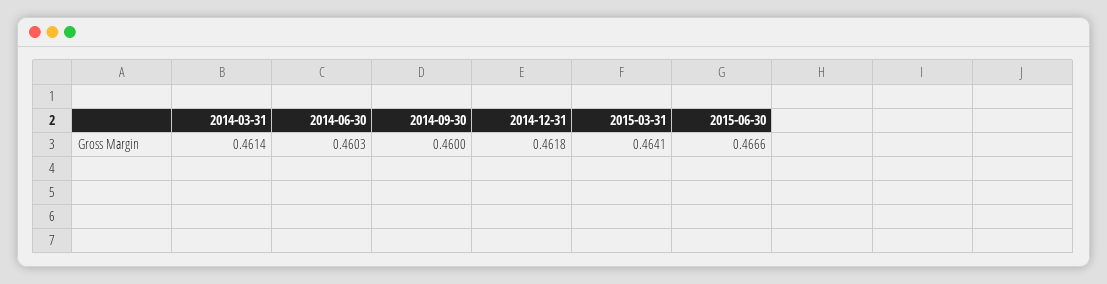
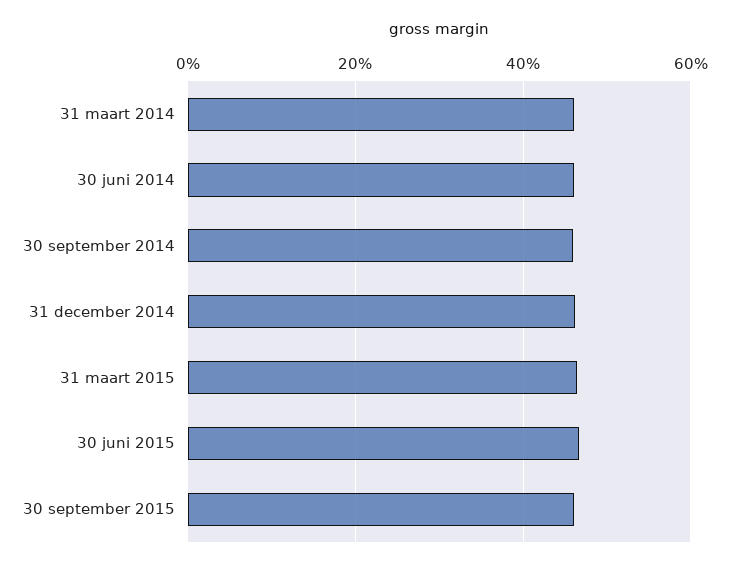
30 september 2015: none -> 0.46

